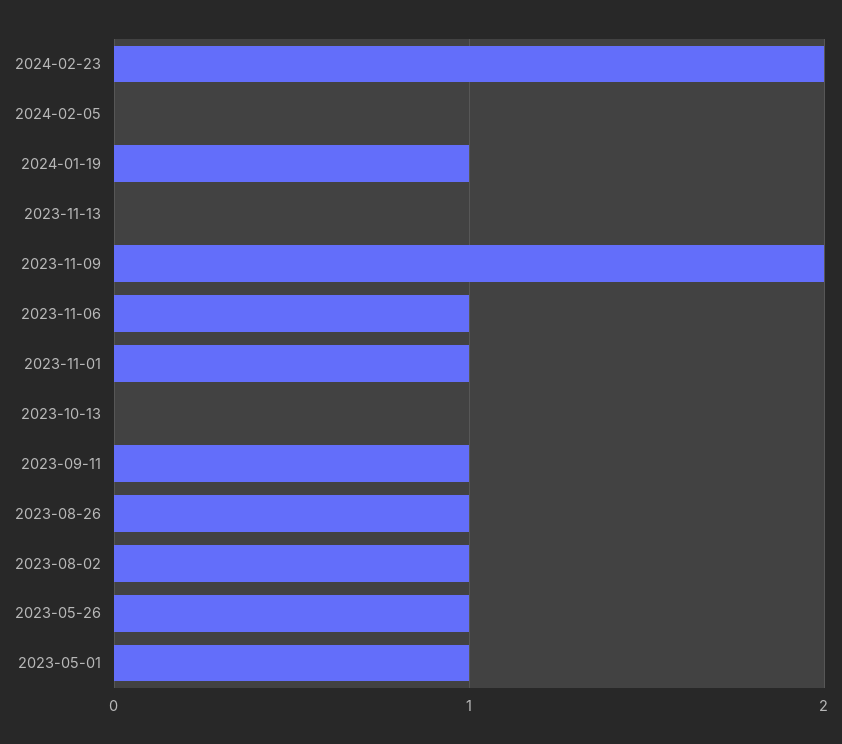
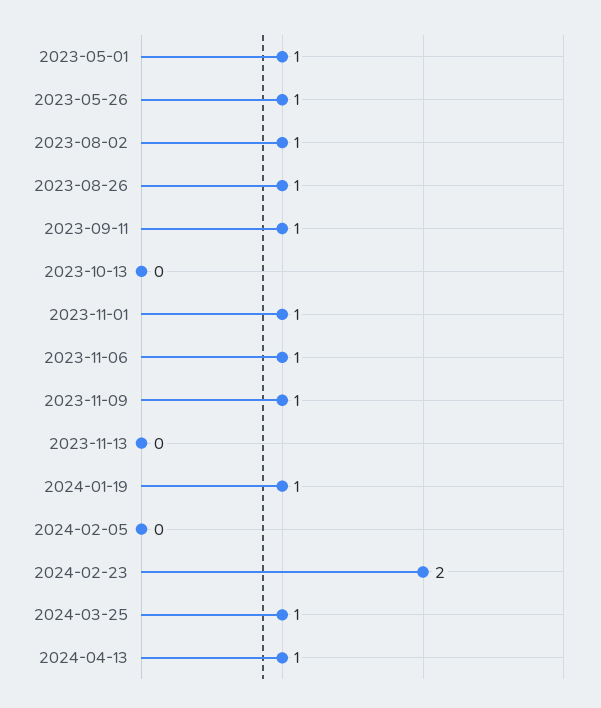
2023-11-09: 2 -> 1
2024-03-25: none -> 1
2024-04-13: none -> 1

